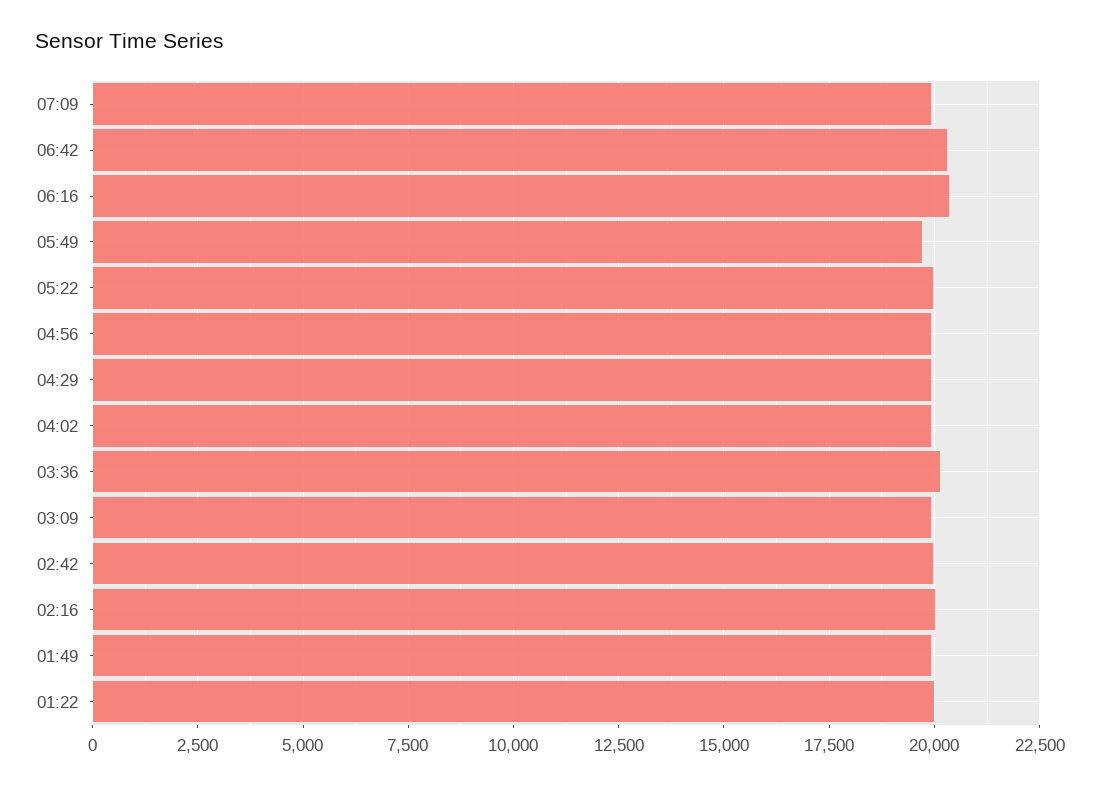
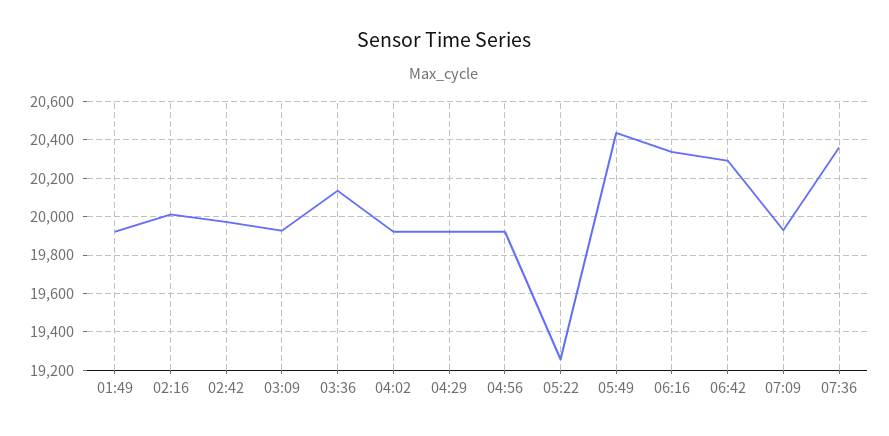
05:49: 19750 -> 20450
05:22: 20000 -> 19250
01:22: 20000 -> none
07:36: none -> 20350

